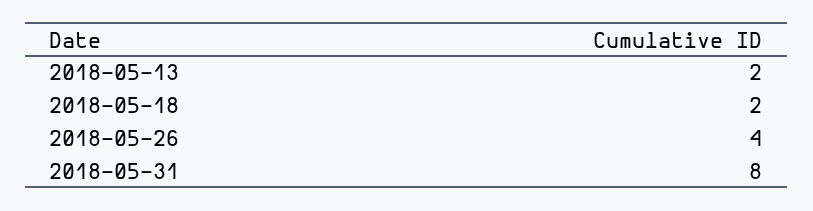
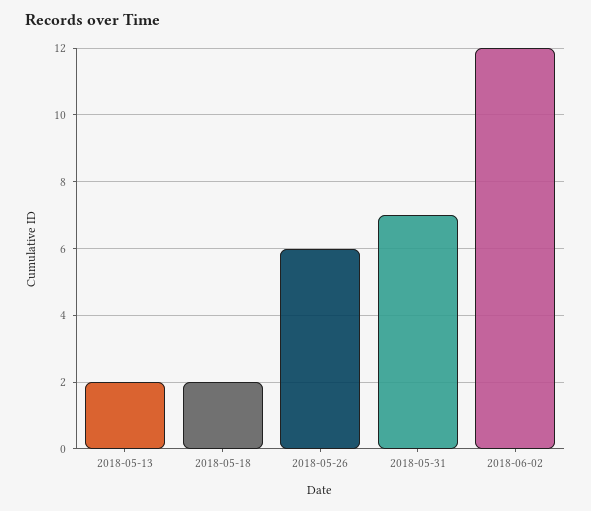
2018-05-26: 4 -> 6
2018-05-31: 8 -> 7
2018-06-02: none -> 12

